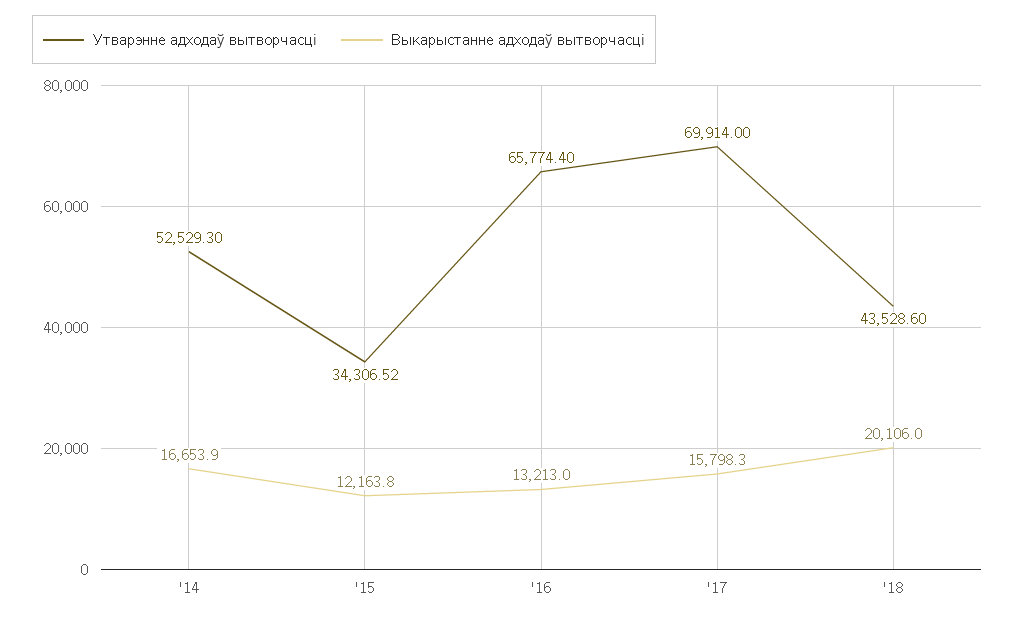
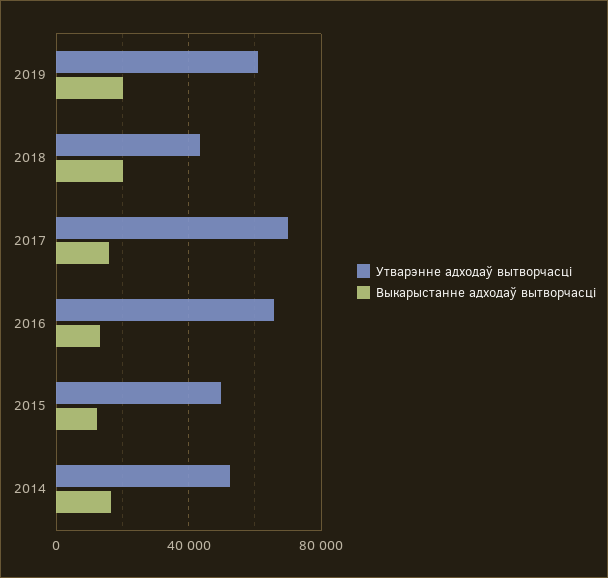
Утварэнне адходаў вытворчасці, '15: 34306.52 -> 50000
Утварэнне адходаў вытворчасці, 2019: none -> 60000
Выкарыстанне адходаў вытворчасці, 2019: none -> 20000

